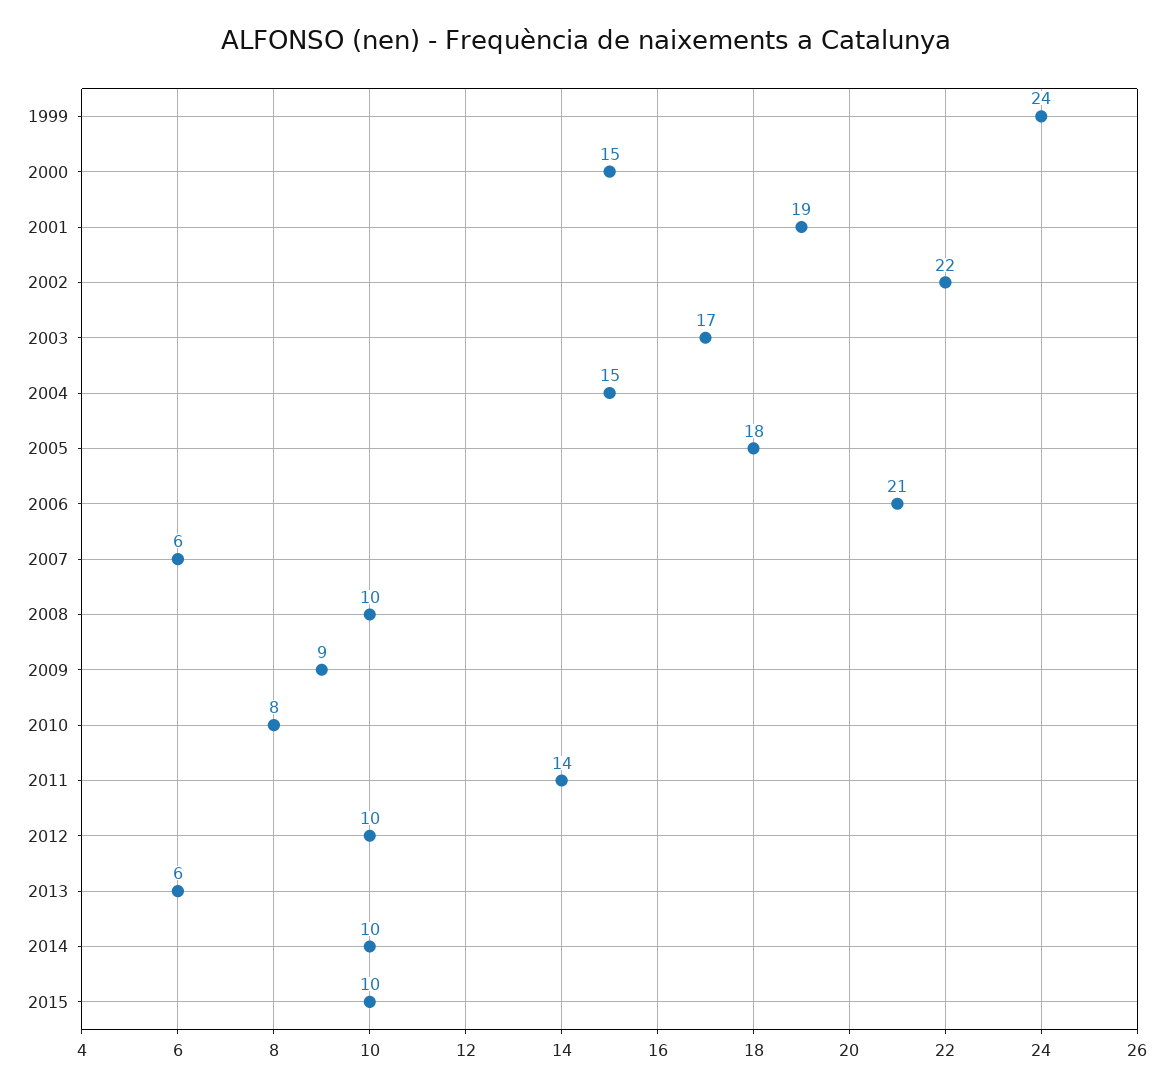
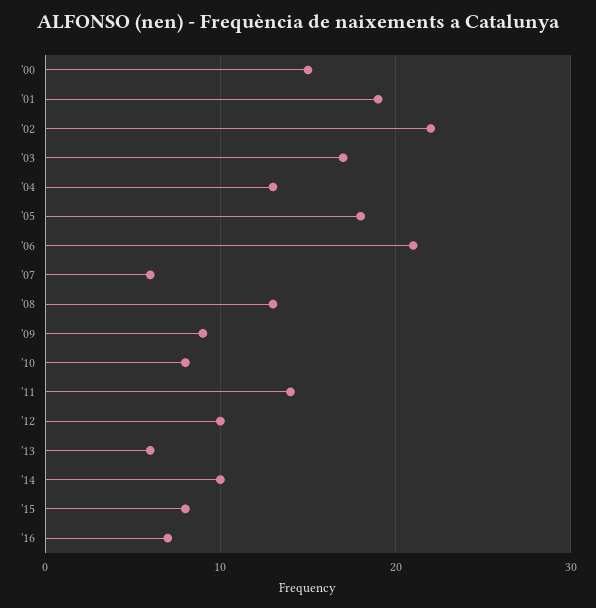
1999: 24 -> none
2004: 15 -> 13
2008: 10 -> 13
2015: 10 -> 8
'16: none -> 7

